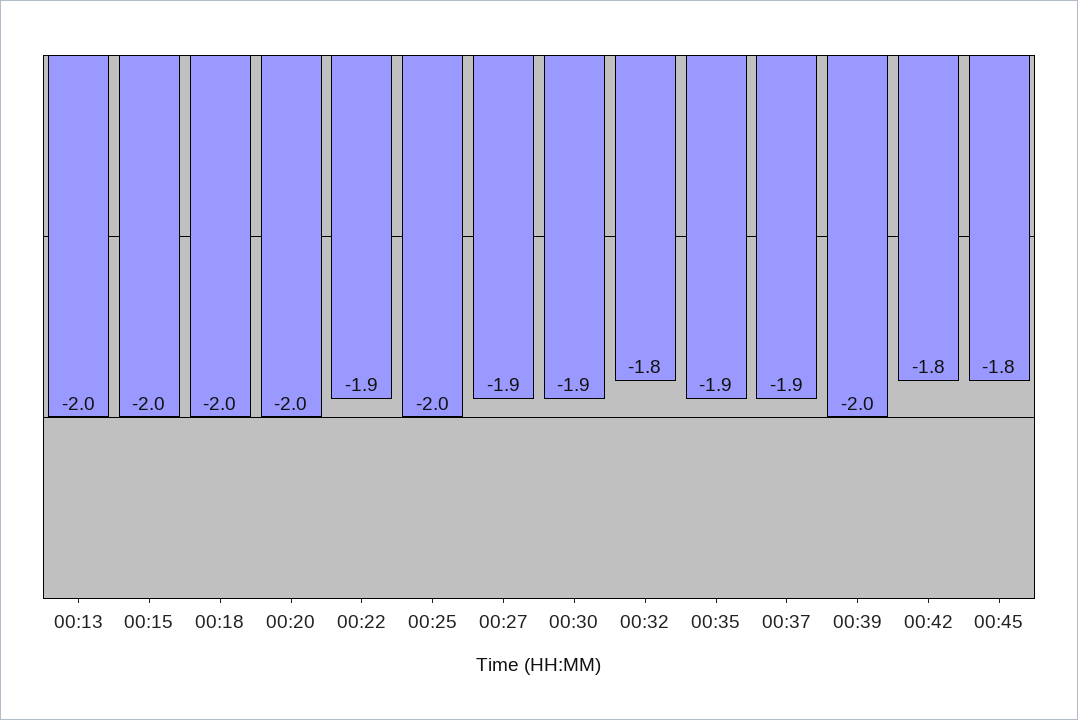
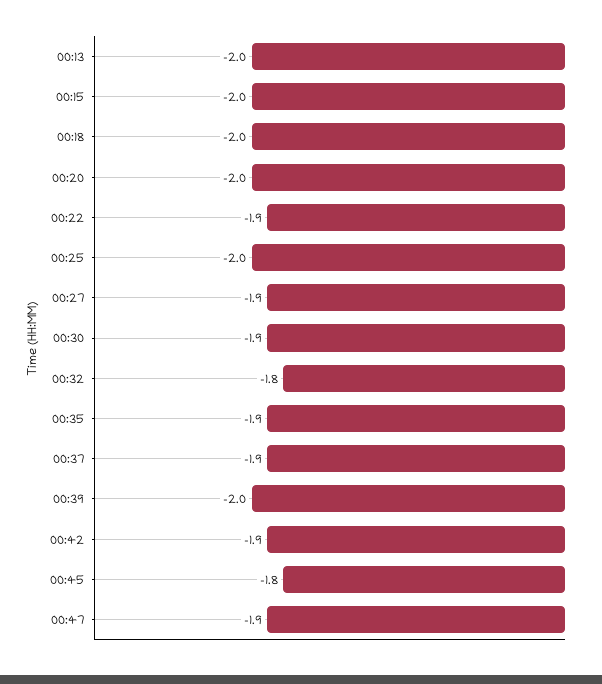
00:42: -1.8 -> -1.9
00:47: none -> -1.9

